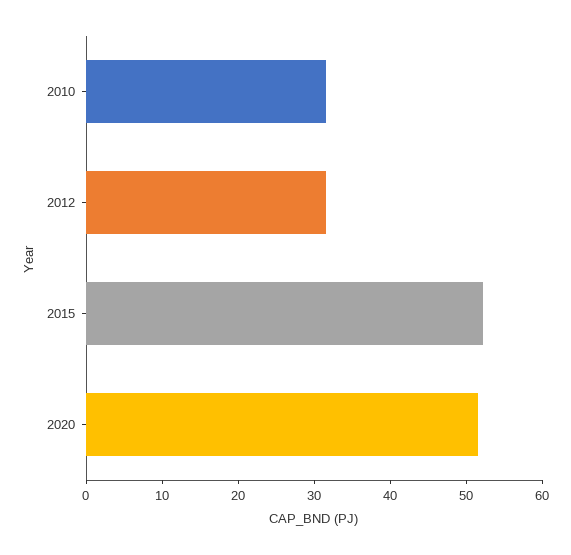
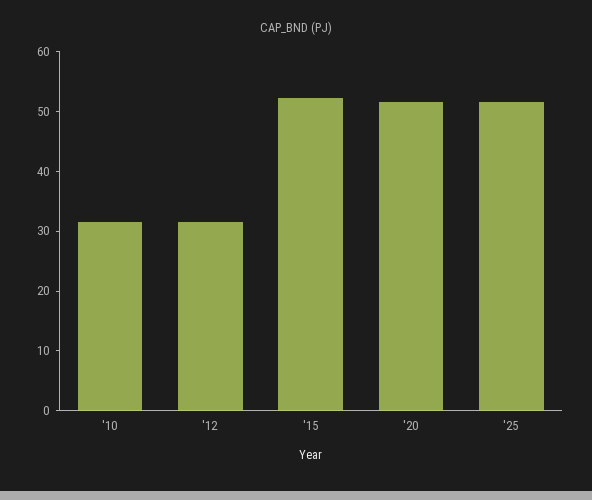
'25: none -> 52

